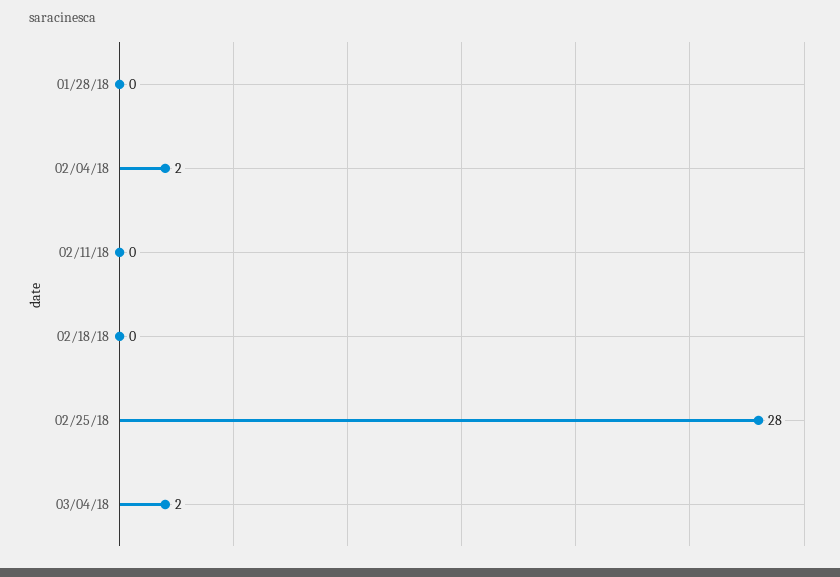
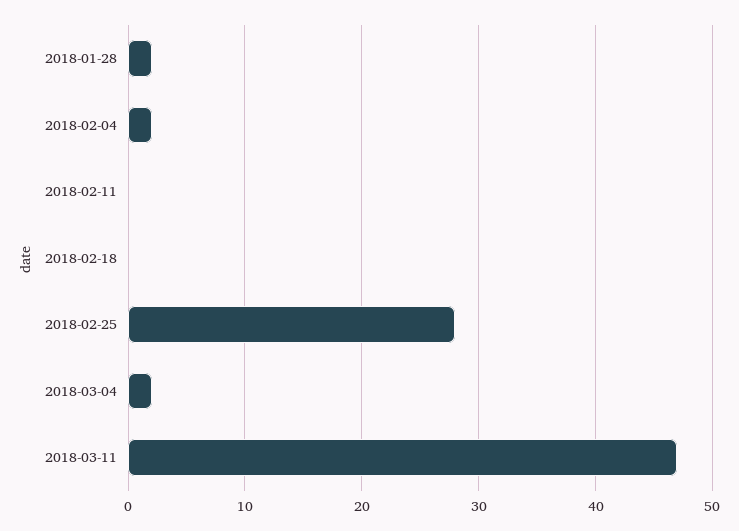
01/28/18: 0 -> 2
2018-03-11: none -> 47

